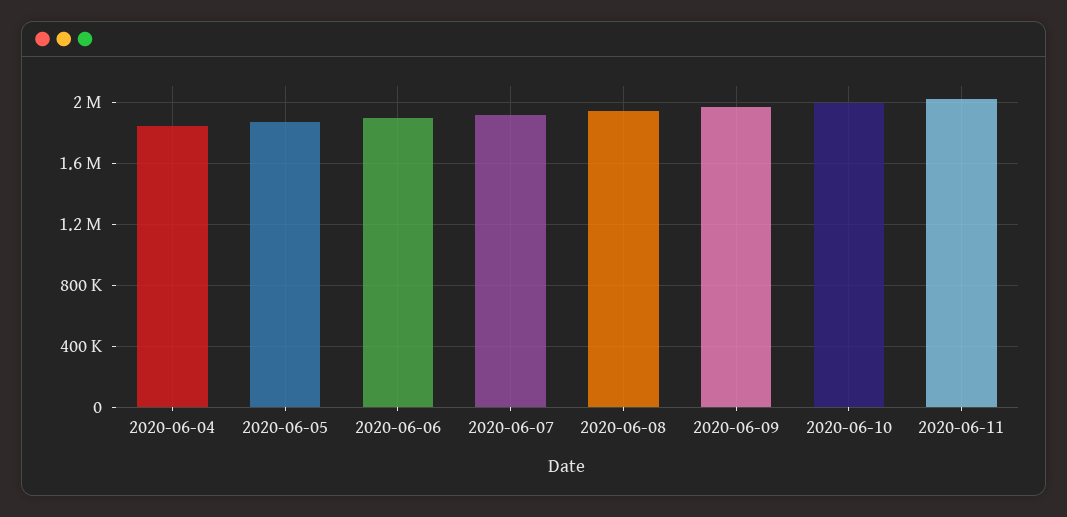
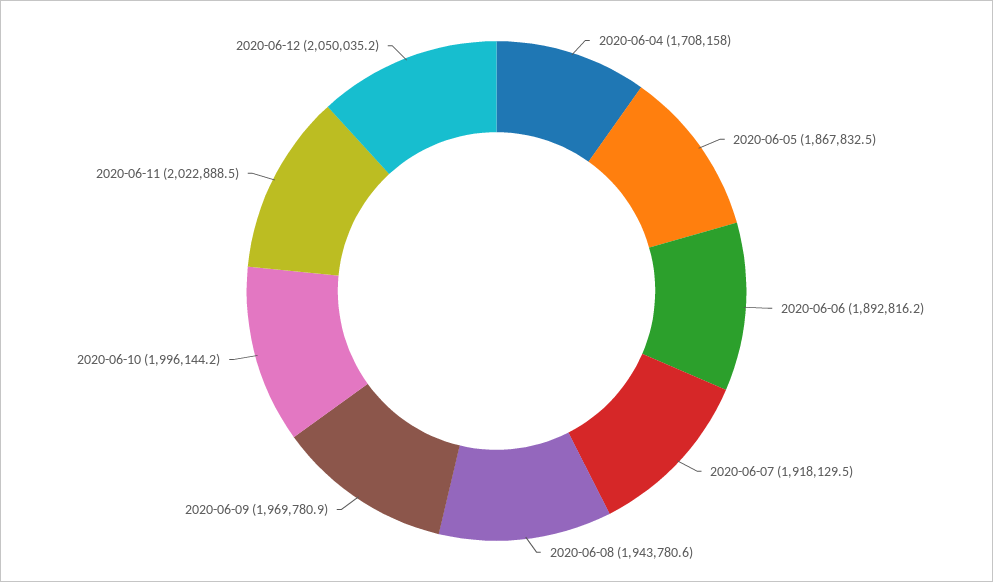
2020-06-04: 1850000 -> 1708158
2020-06-12: none -> 2050035.2

